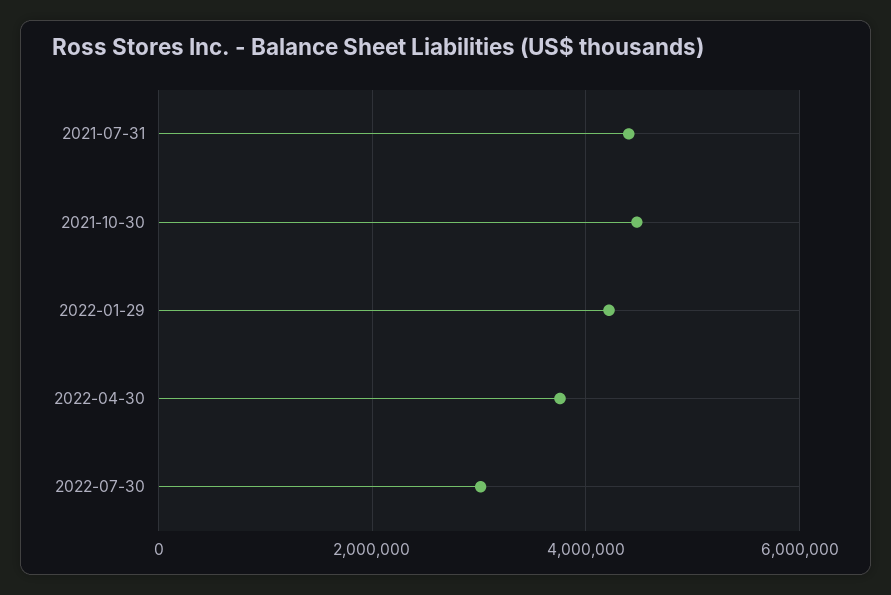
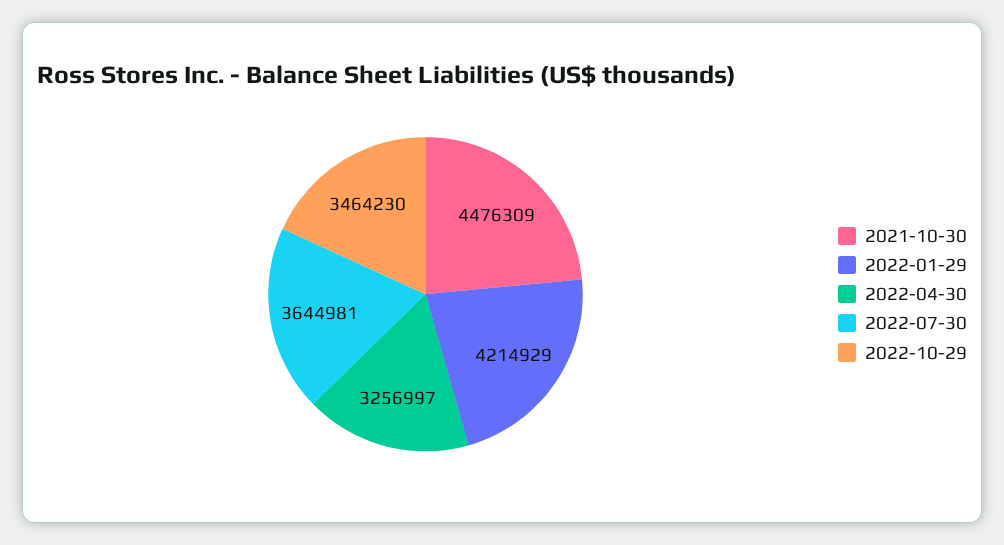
2021-07-31: 4400000 -> none
2022-04-30: 3800000 -> 3256997
2022-07-30: 3000000 -> 3644981
2022-10-29: none -> 3464230

